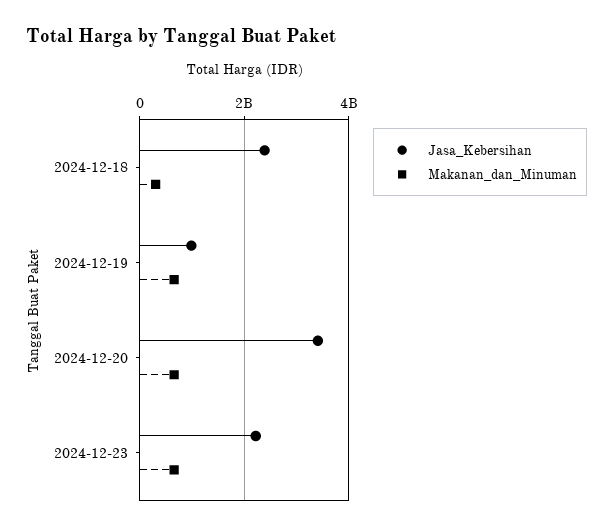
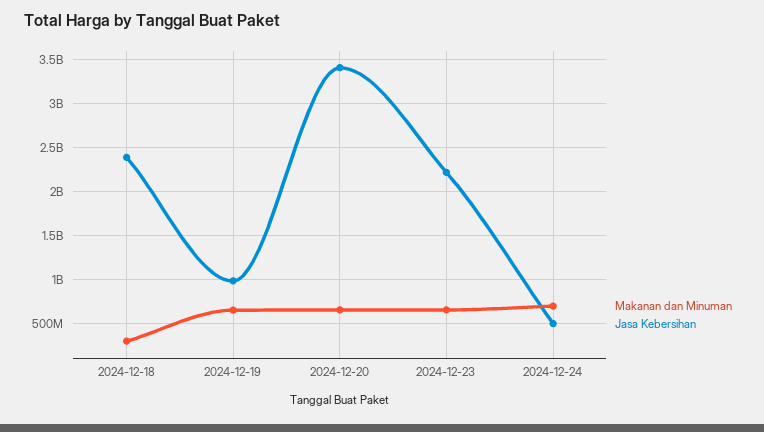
Makanan_dan_Minuman, 2024-12-24: none -> 700000000
Jasa_Kebersihan, 2024-12-24: none -> 500000000

